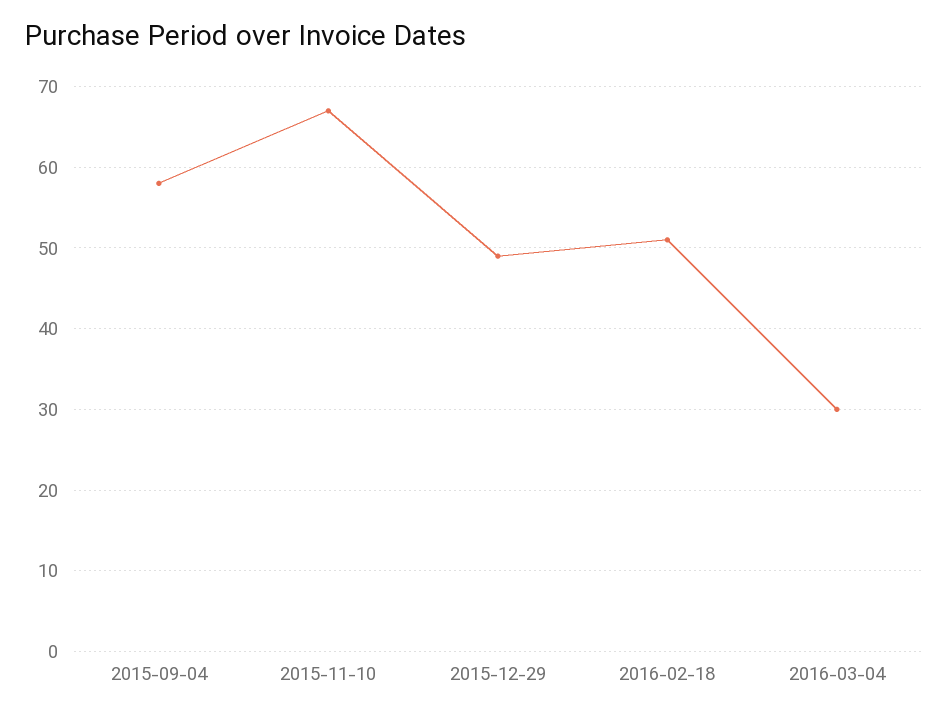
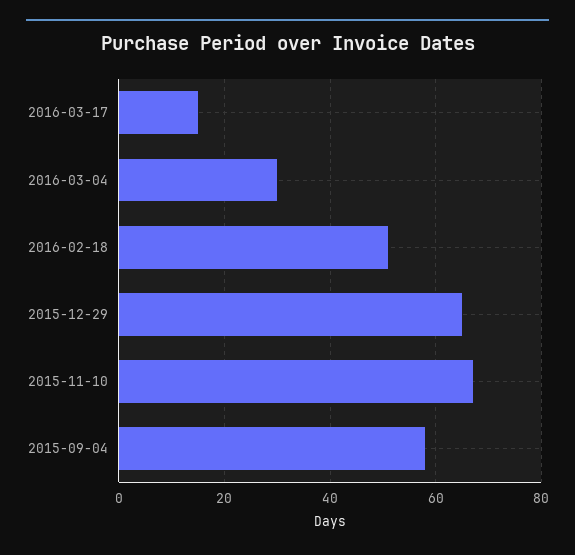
2015-12-29: 49 -> 65
2016-03-17: none -> 15

